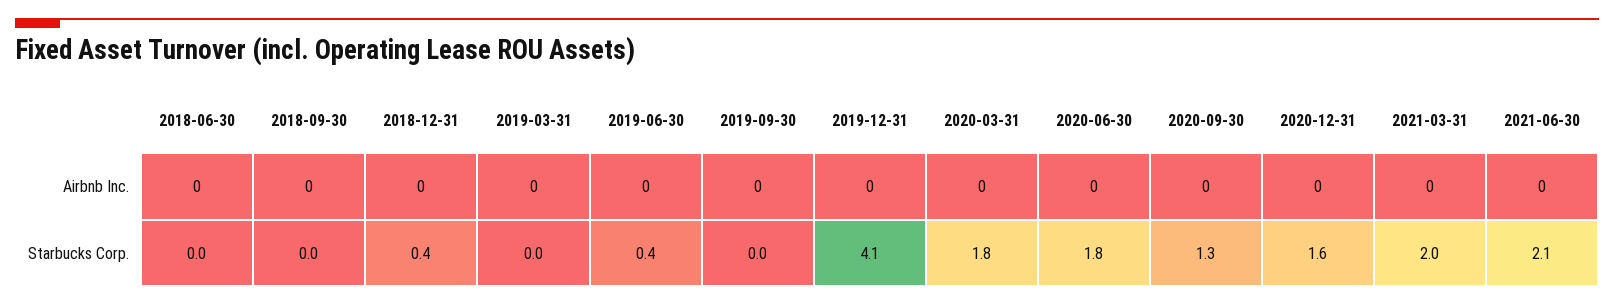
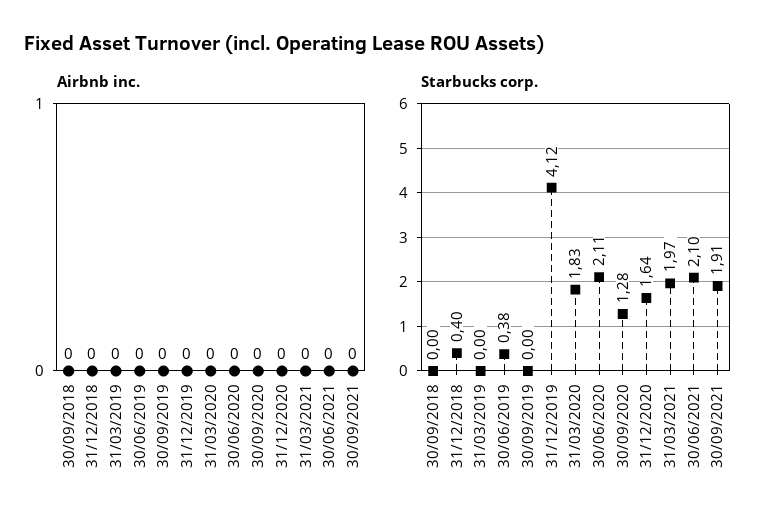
Airbnb Inc., 2018-06-30: 0 -> none
Starbucks Corp., 2018-06-30: 0 -> none
Starbucks Corp., 2020-06-30: 1.8 -> 2.11
Airbnb Inc., 30/09/2021: none -> 0
Starbucks Corp., 30/09/2021: none -> 1.91

